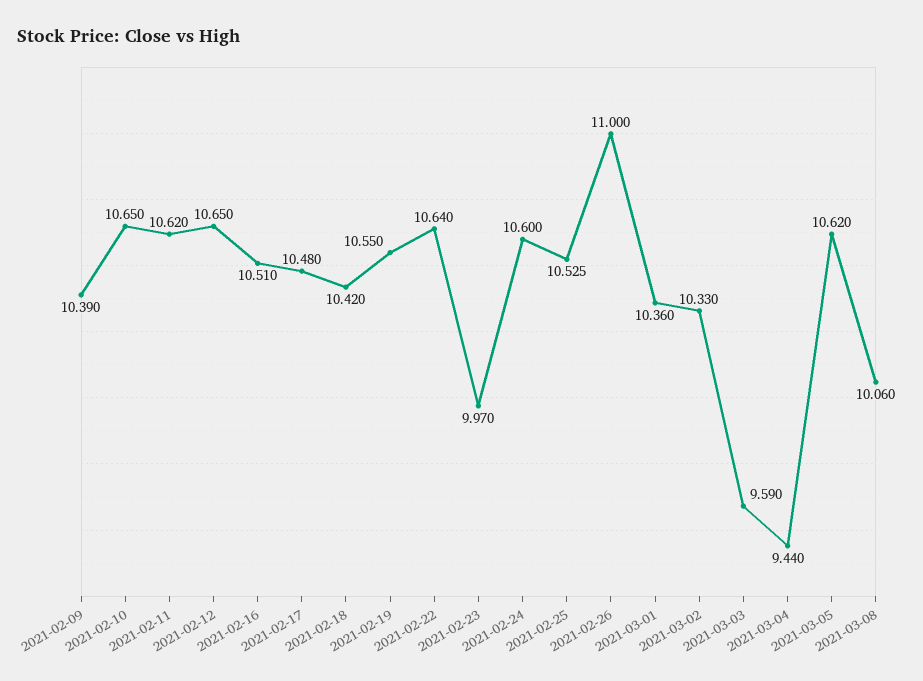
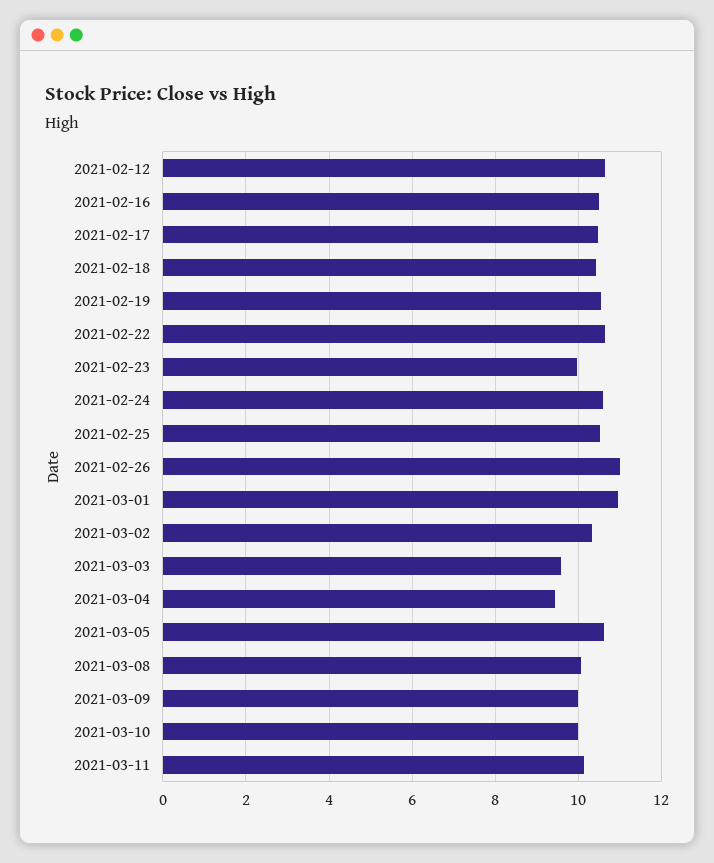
2021-02-09: 10.39 -> none
2021-02-10: 10.65 -> none
2021-02-11: 10.62 -> none
2021-03-01: 10.36 -> 11
2021-03-09: none -> 10
2021-03-10: none -> 10
2021-03-11: none -> 10.2

